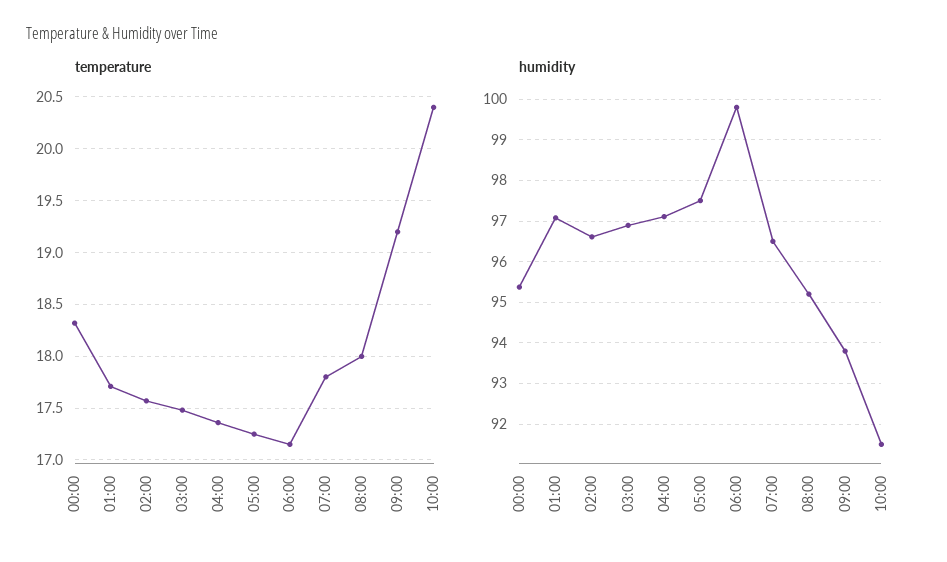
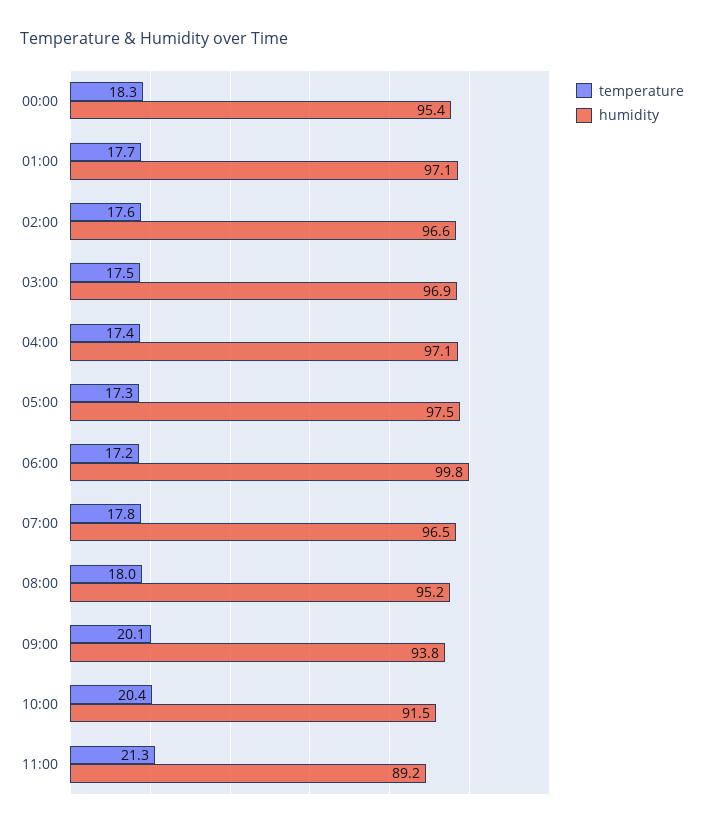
temperature, 09:00: 19.2 -> 20.1
temperature, 11:00: none -> 21.3
humidity, 11:00: none -> 89.2

